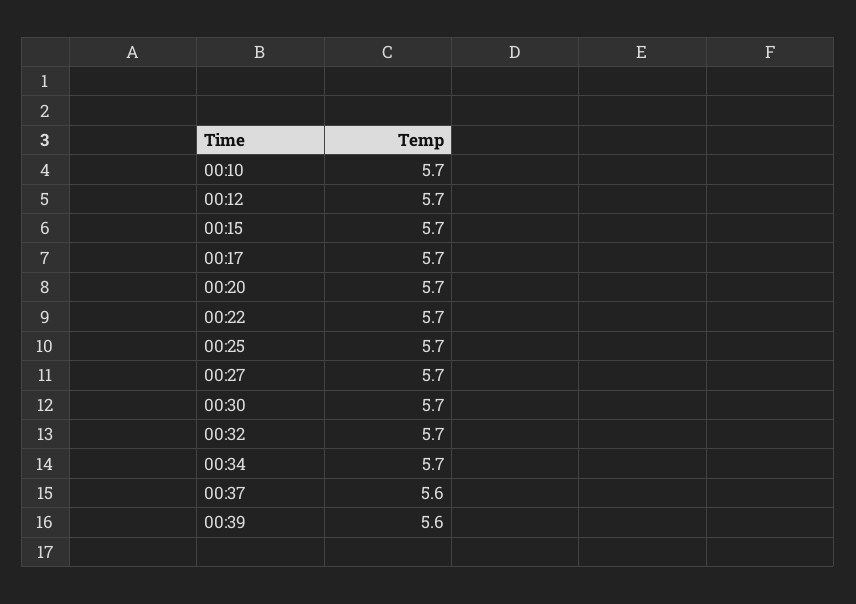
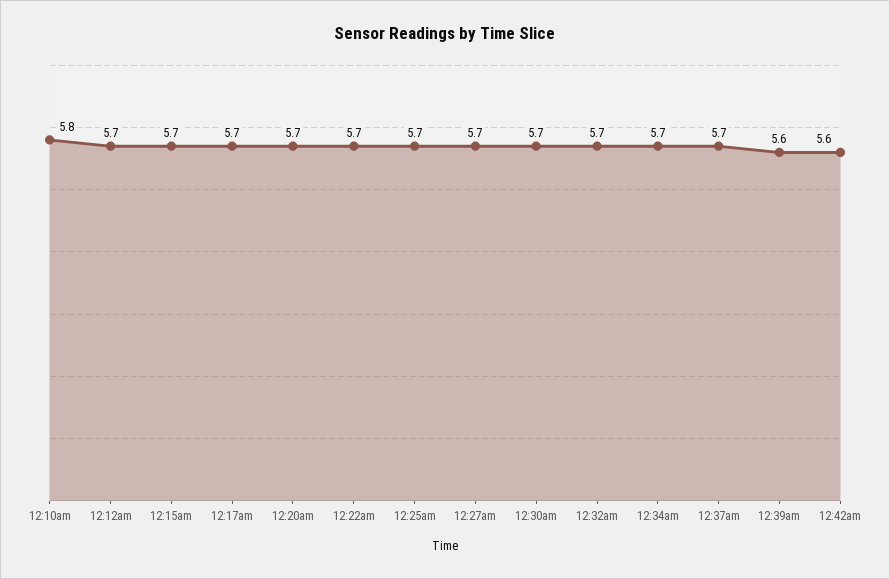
00:10: 5.7 -> 5.8
00:37: 5.6 -> 5.7
12:42am: none -> 5.6

